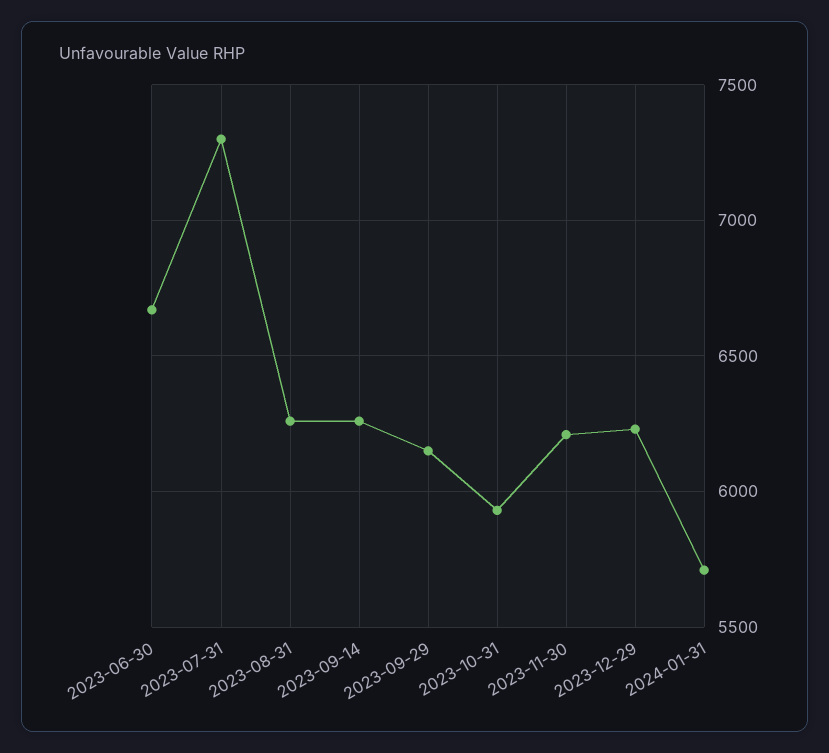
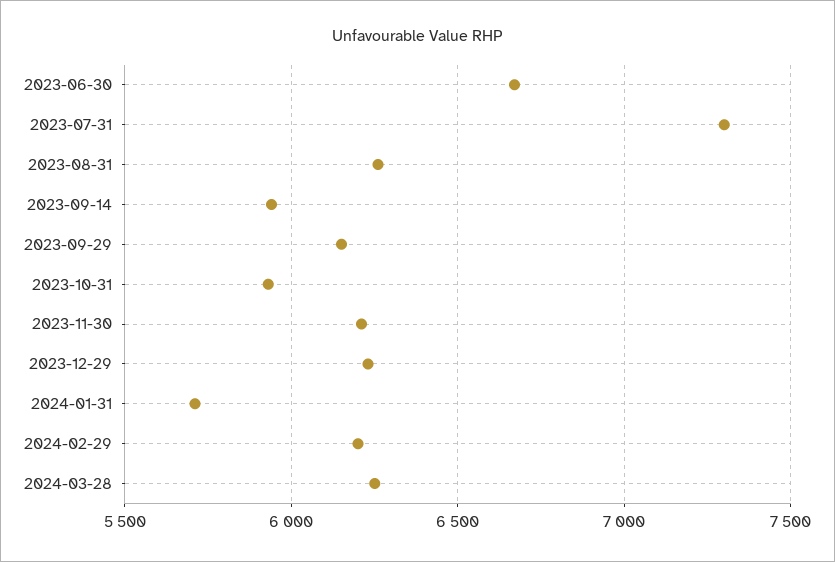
2023-09-14: 6250 -> 5950
2024-02-29: none -> 6200
2024-03-28: none -> 6250

